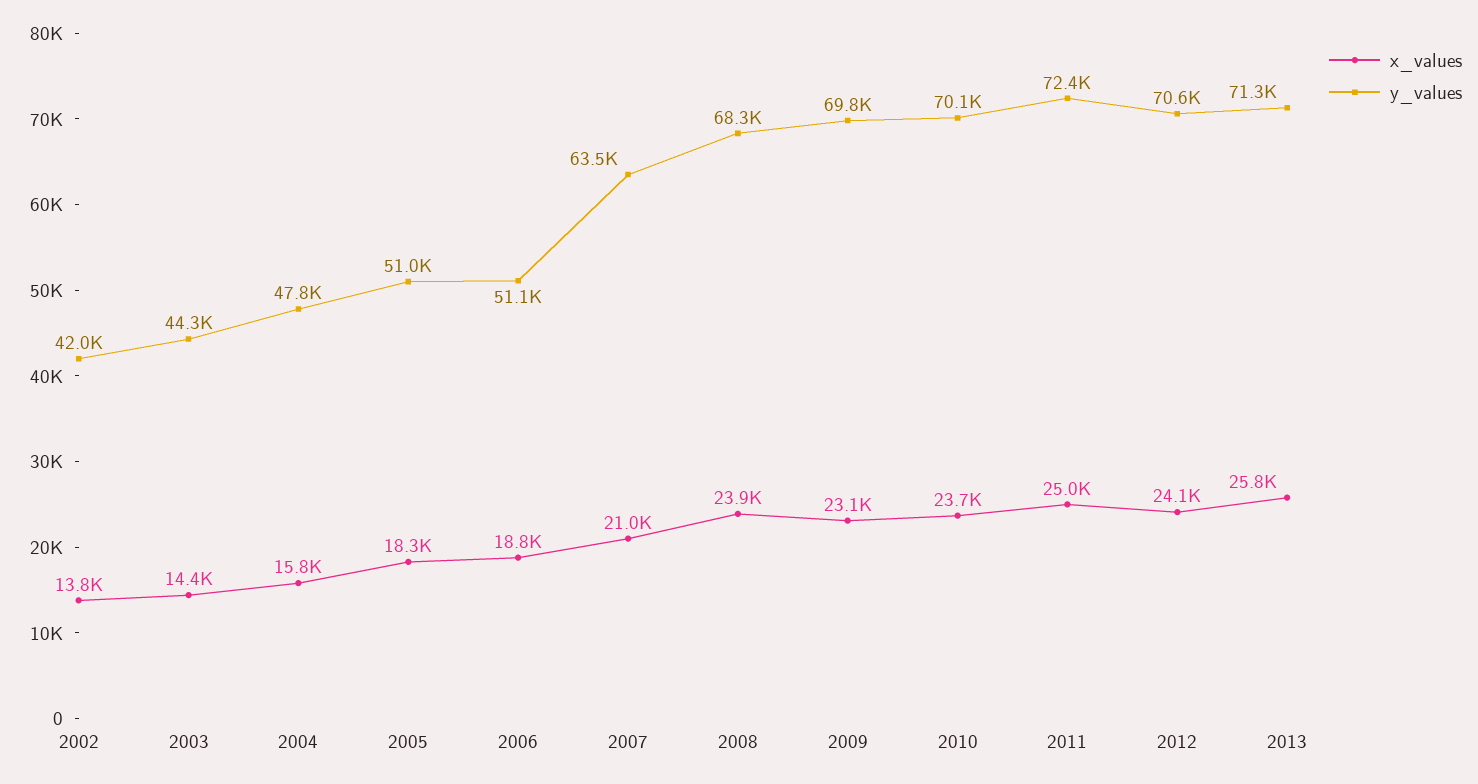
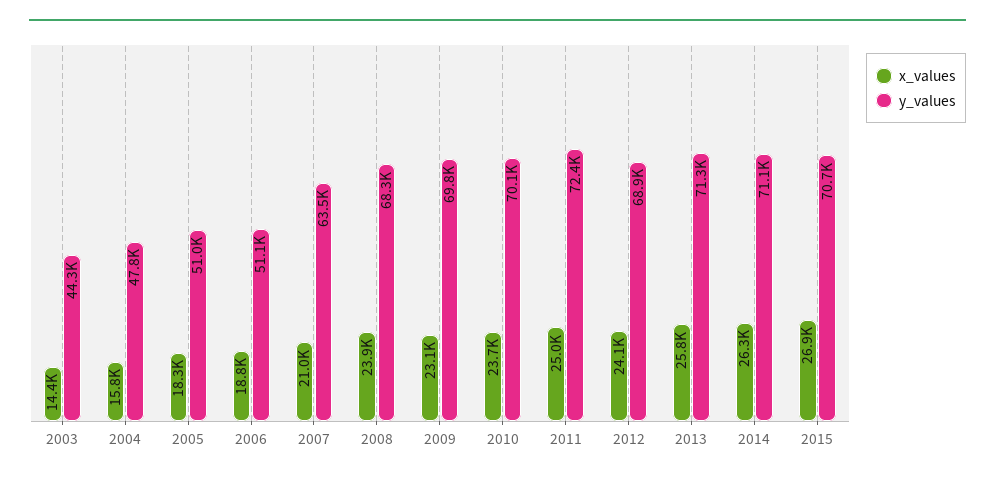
x_values, 2002: 13800 -> none
y_values, 2002: 42000 -> none
y_values, 2012: 70600 -> 68900
x_values, 2014: none -> 26300
y_values, 2014: none -> 71100
x_values, 2015: none -> 26900
y_values, 2015: none -> 70700

